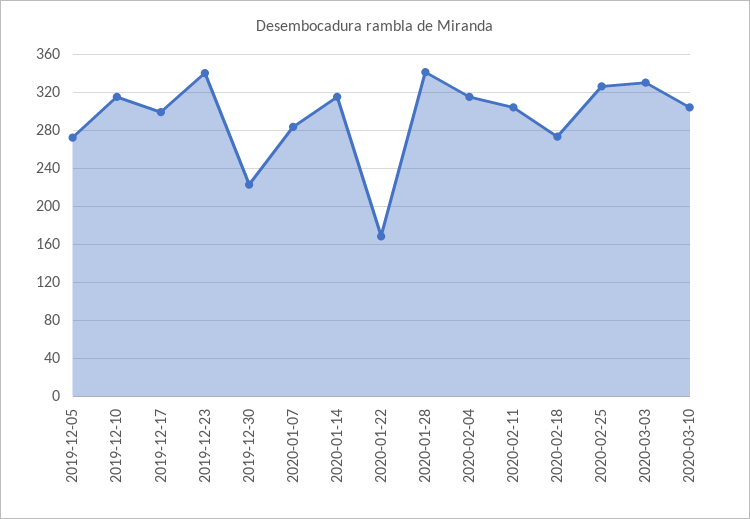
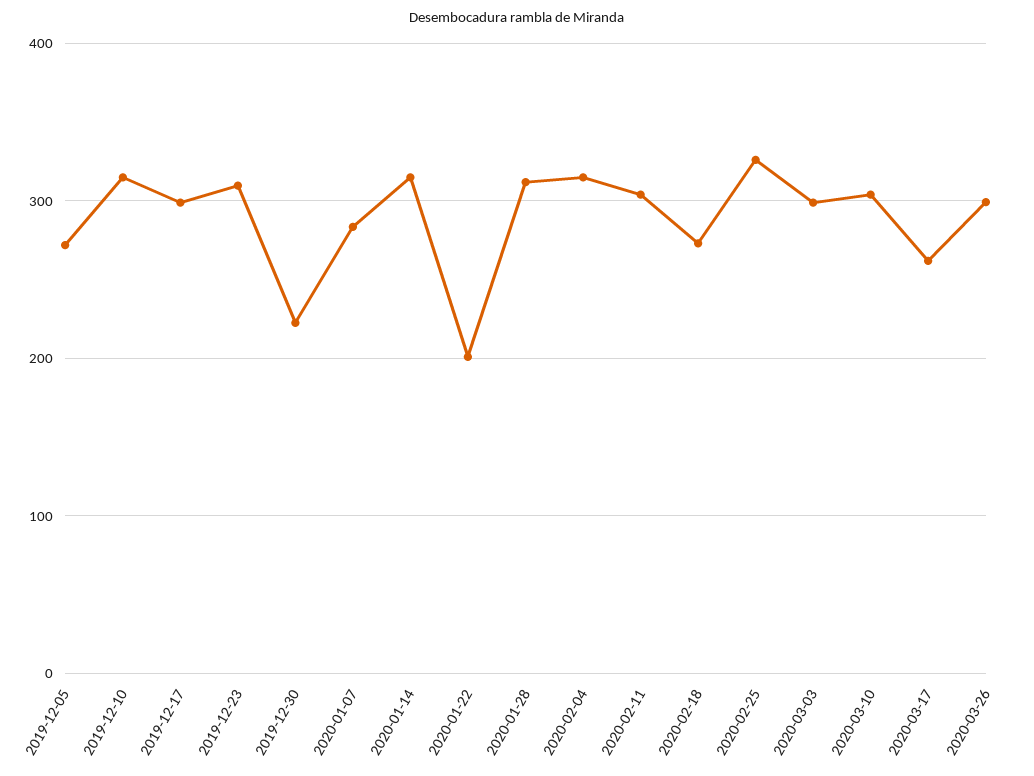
2019-12-23: 340 -> 310
2020-01-22: 170 -> 200
2020-01-28: 340 -> 310
2020-03-03: 330 -> 300
2020-03-17: none -> 260
2020-03-26: none -> 300

